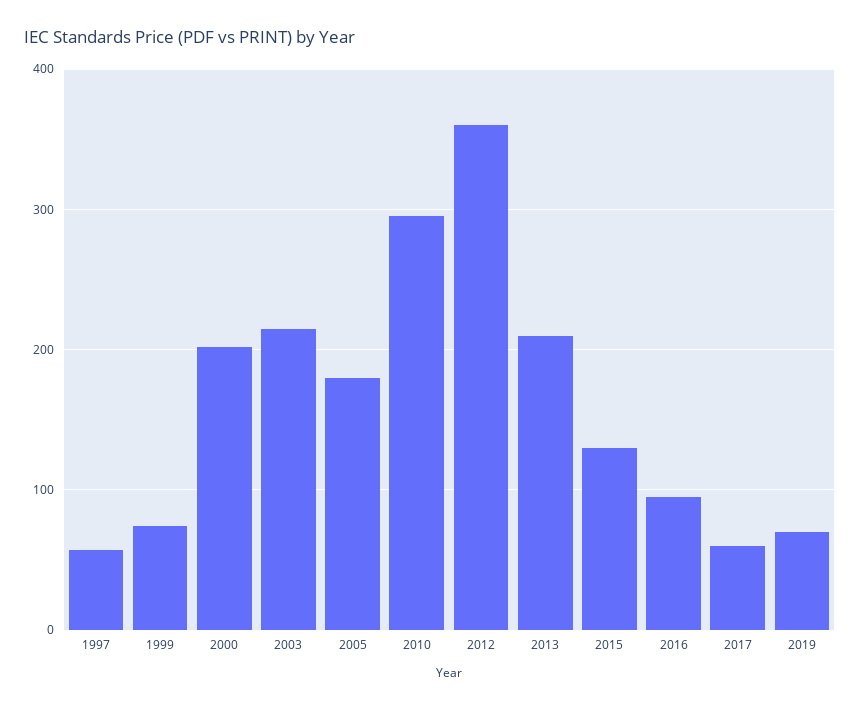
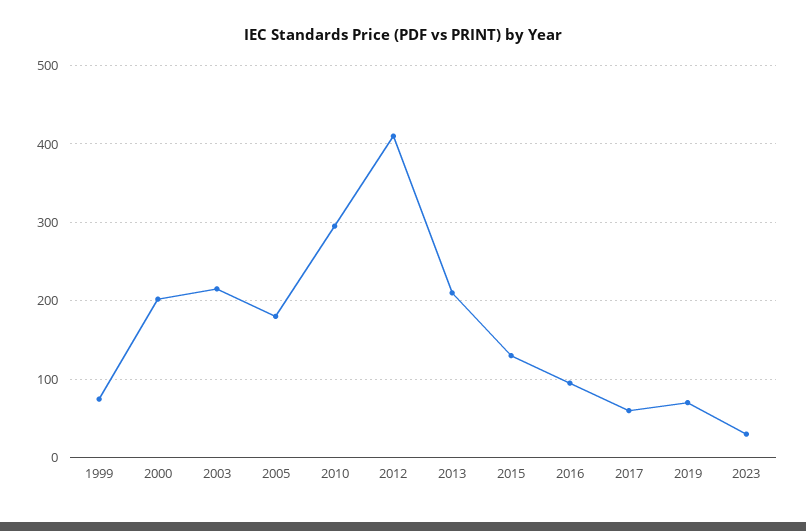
1997: 60 -> none
2012: 360 -> 410
2023: none -> 30

